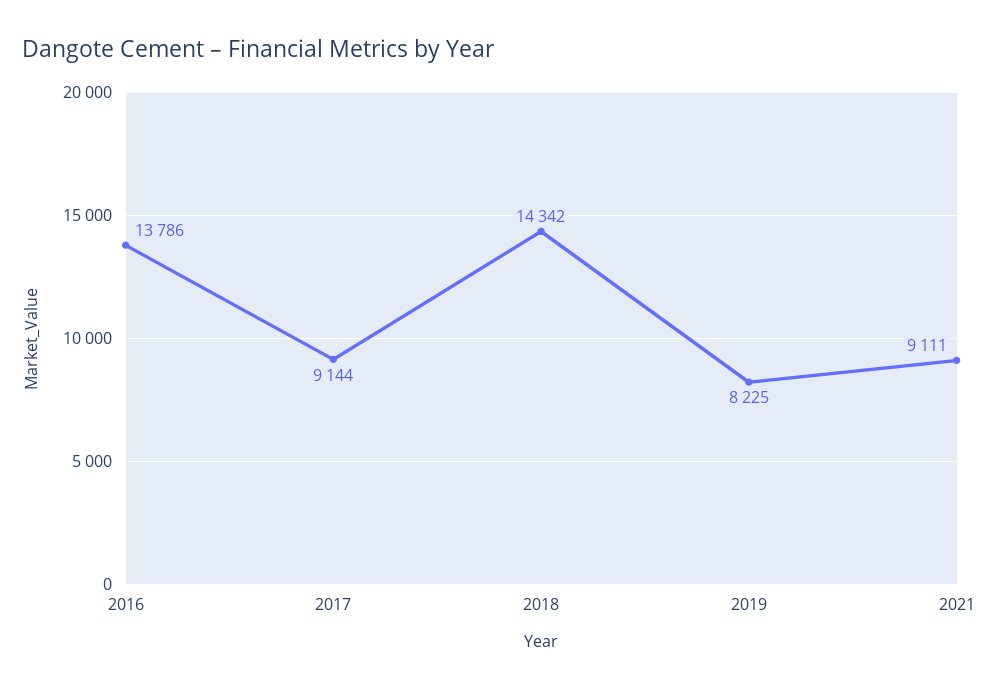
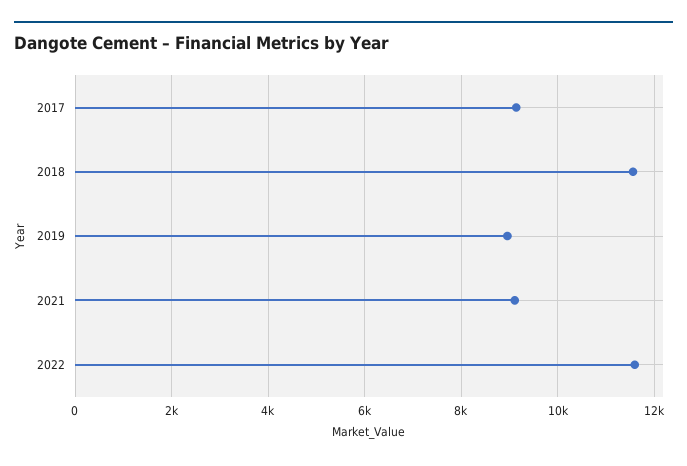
2016: 13786 -> none
2018: 14342 -> 11600
2019: 8225 -> 9000
2022: none -> 11600

